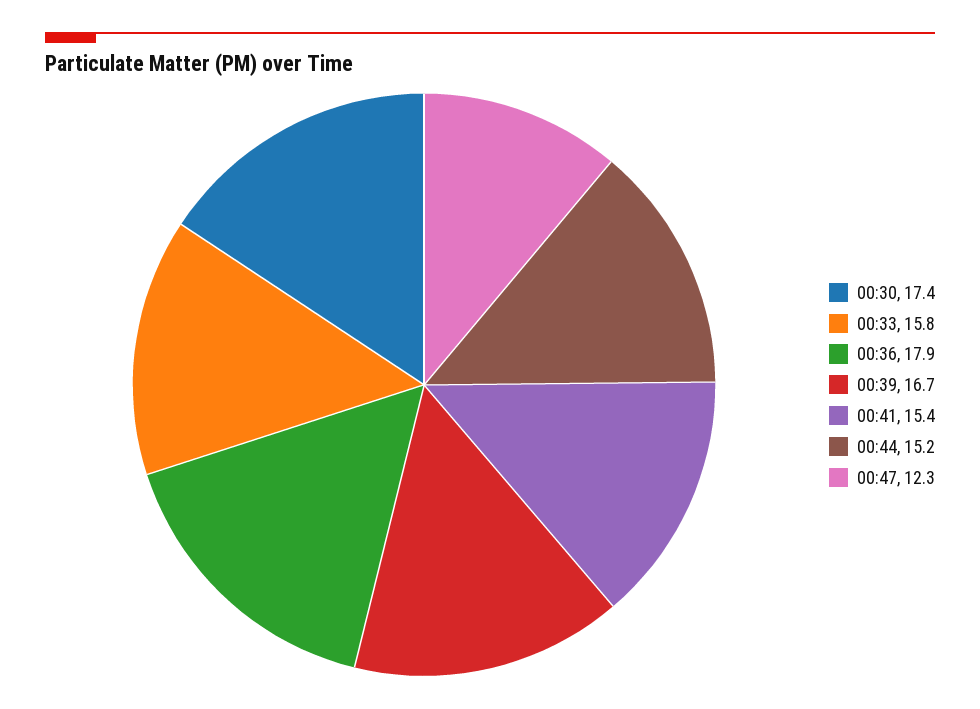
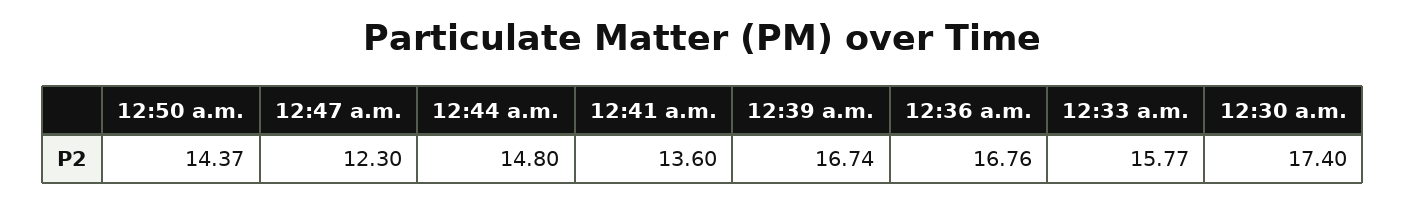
00:36: 17.9 -> 16.76
00:41: 15.4 -> 13.6
00:44: 15.2 -> 14.8
12:50 a.m.: none -> 14.37

